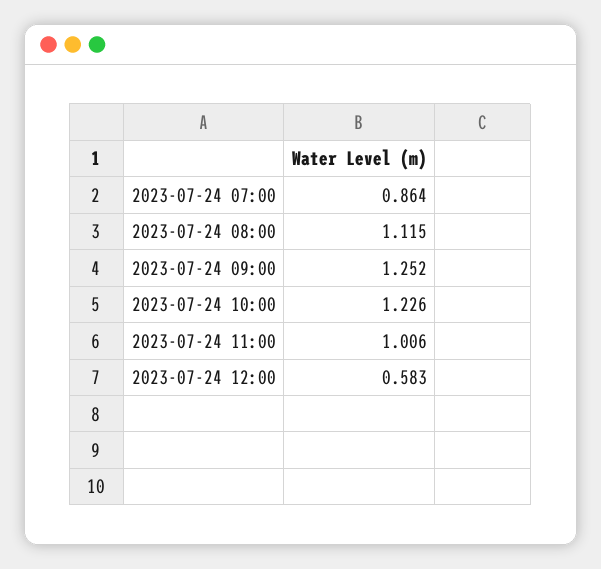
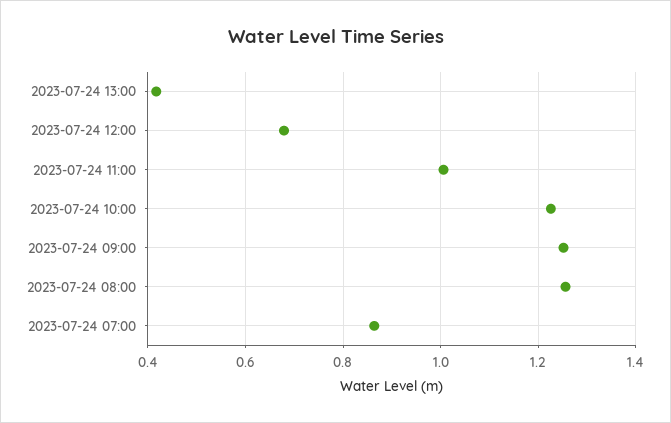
2023-07-24 08:00: 1.115 -> 1.26
2023-07-24 12:00: 0.583 -> 0.68
2023-07-24 13:00: none -> 0.42

